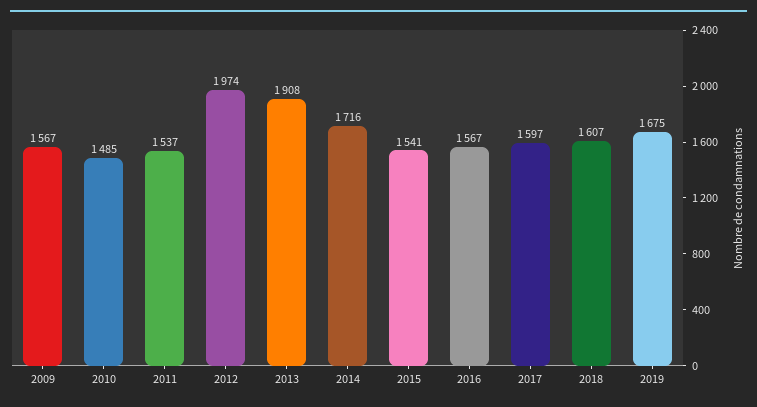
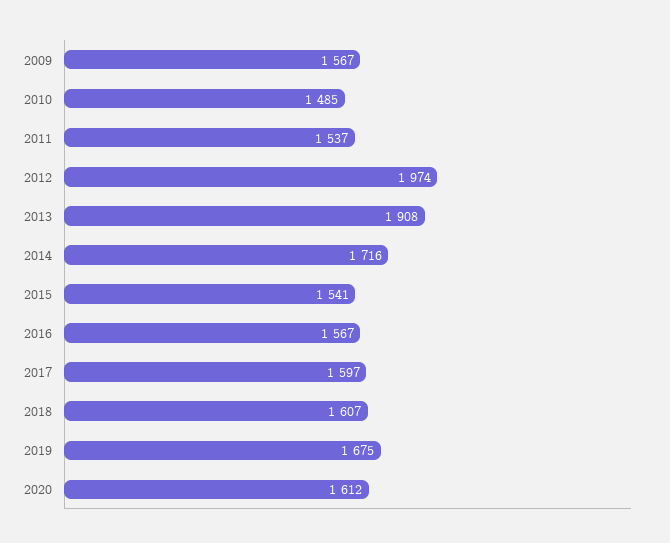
2020: none -> 1612

